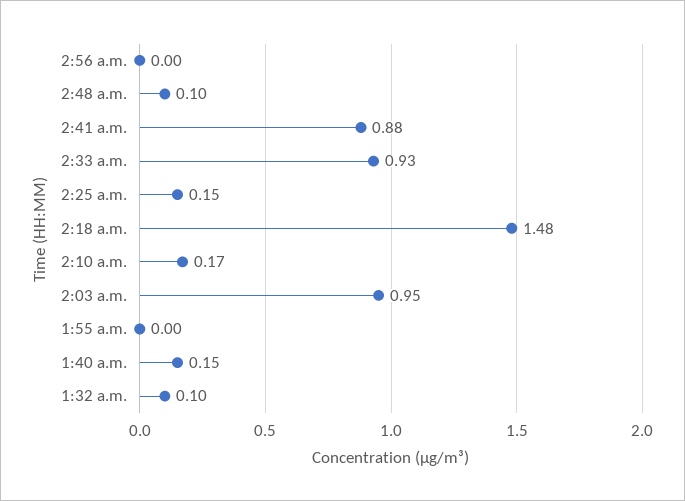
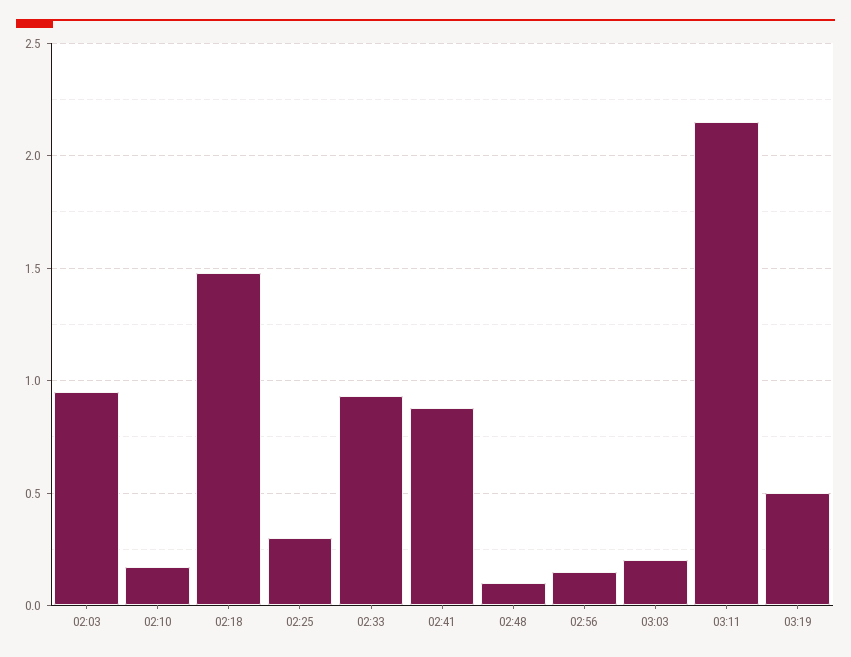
2:56 a.m.: 0 -> 0.15
2:25 a.m.: 0.15 -> 0.3
1:55 a.m.: 0 -> none
1:40 a.m.: 0.15 -> none
1:32 a.m.: 0.1 -> none
03:03: none -> 0.2
03:11: none -> 2.15
03:19: none -> 0.5

